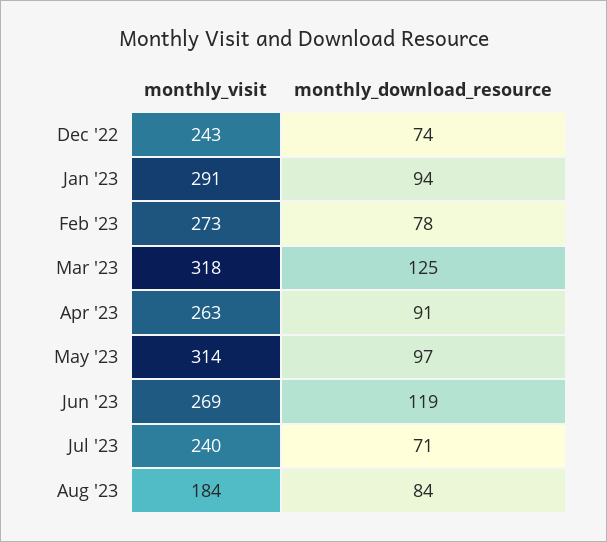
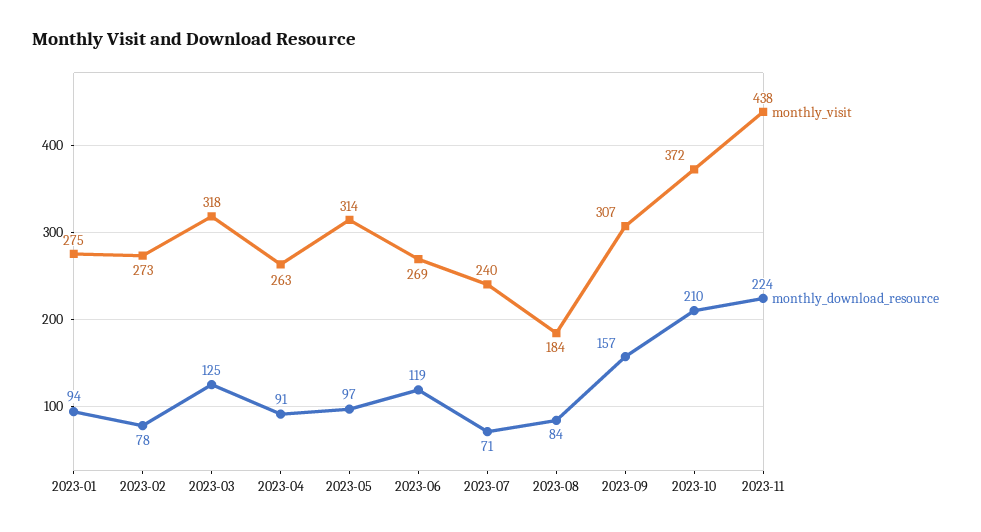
monthly_visit, Dec '22: 243 -> none
monthly_download_resource, Dec '22: 74 -> none
monthly_visit, Jan '23: 291 -> 275
monthly_visit, 2023-09: none -> 307
monthly_download_resource, 2023-09: none -> 157
monthly_visit, 2023-10: none -> 372
monthly_download_resource, 2023-10: none -> 210
monthly_visit, 2023-11: none -> 438
monthly_download_resource, 2023-11: none -> 224

